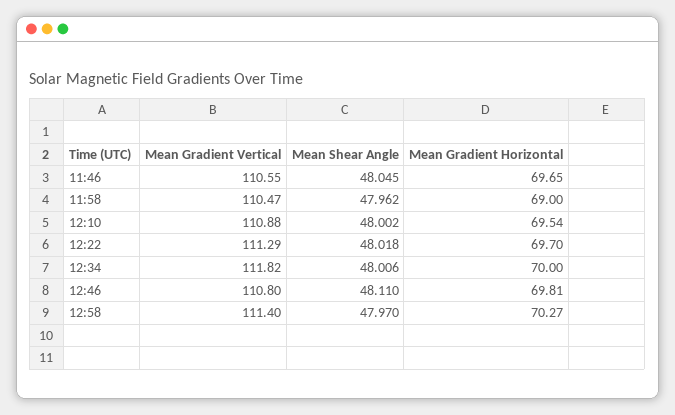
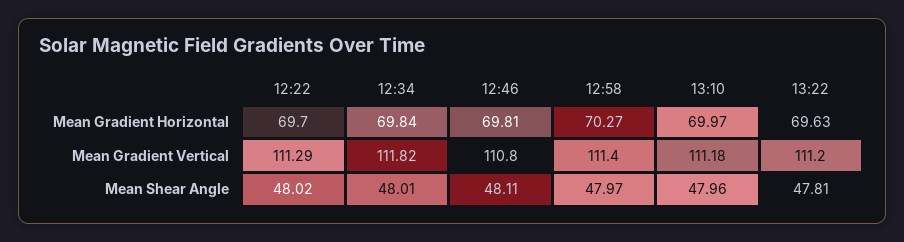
Mean Gradient Vertical, 11:46: 110.55 -> none
Mean Shear Angle, 11:46: 48.045 -> none
Mean Gradient Horizontal, 11:46: 69.65 -> none
Mean Gradient Vertical, 11:58: 110.47 -> none
Mean Shear Angle, 11:58: 47.962 -> none
Mean Gradient Horizontal, 11:58: 69 -> none
Mean Gradient Vertical, 12:10: 110.88 -> none
Mean Shear Angle, 12:10: 48.002 -> none
Mean Gradient Horizontal, 12:10: 69.54 -> none
Mean Gradient Horizontal, 12:34: 70 -> 69.84
Mean Gradient Horizontal, 13:10: none -> 69.97
Mean Gradient Horizontal, 13:22: none -> 69.63
Mean Gradient Vertical, 13:10: none -> 111.18
Mean Gradient Vertical, 13:22: none -> 111.2
Mean Shear Angle, 13:10: none -> 47.96
Mean Shear Angle, 13:22: none -> 47.81

